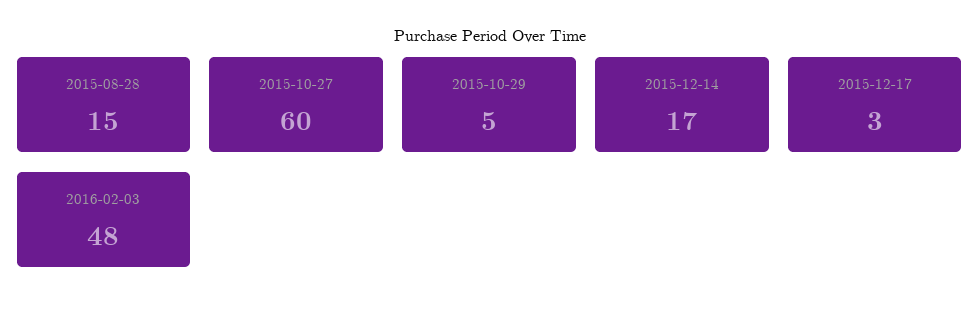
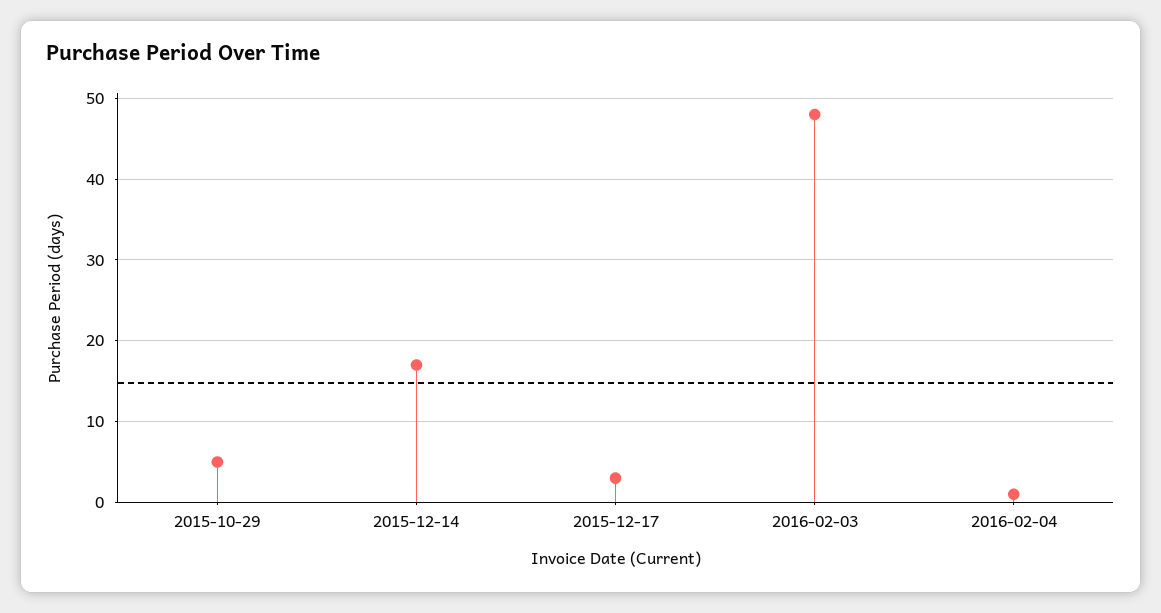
2015-08-28: 15 -> none
2015-10-27: 60 -> none
2016-02-04: none -> 1

